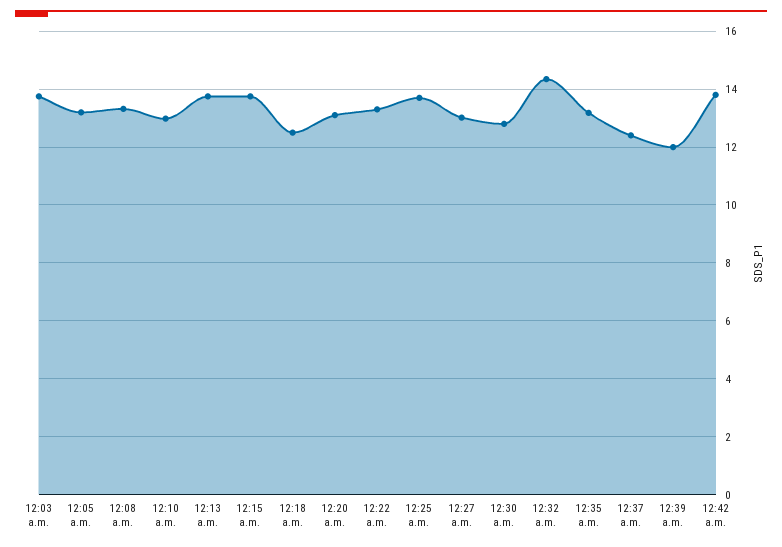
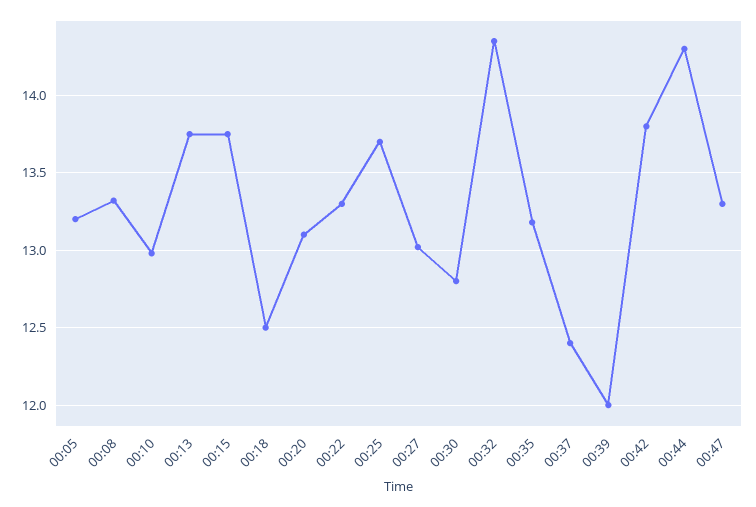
12:03 a.m.: 13.75 -> none
00:44: none -> 14.3
00:47: none -> 13.3

